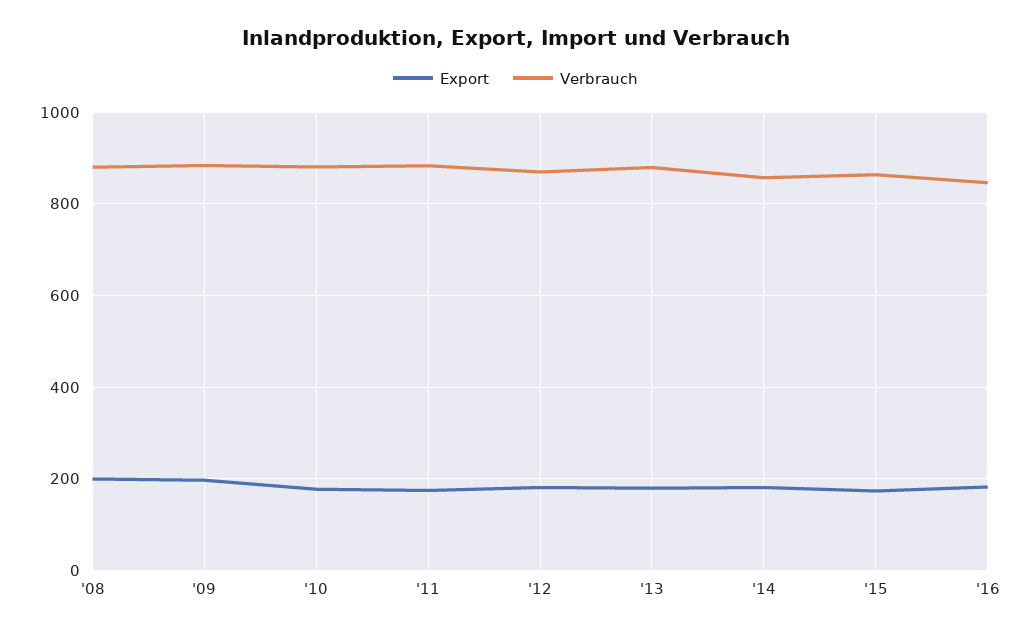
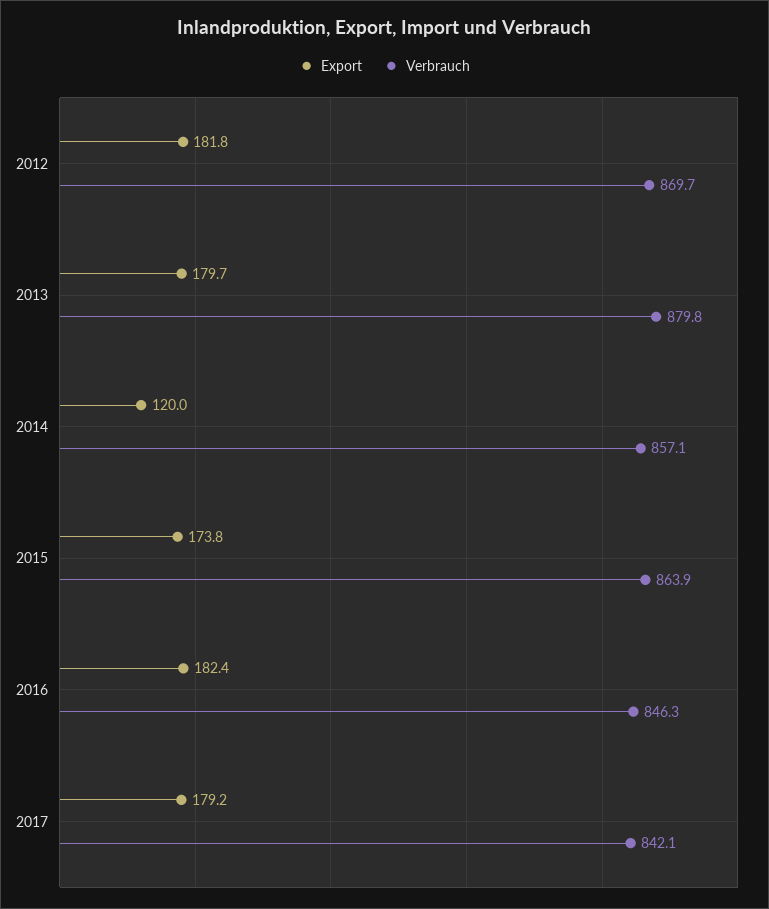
Export, '08: 200 -> none
Verbrauch, '08: 880 -> none
Export, '09: 200 -> none
Verbrauch, '09: 880 -> none
Export, '10: 180 -> none
Verbrauch, '10: 880 -> none
Export, '11: 180 -> none
Verbrauch, '11: 880 -> none
Export, '14: 180 -> 120
Export, 2017: none -> 179.2
Verbrauch, 2017: none -> 842.1

